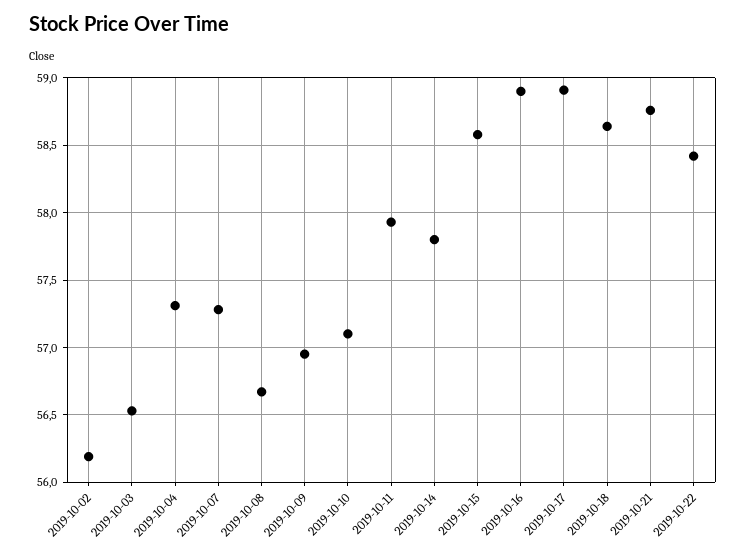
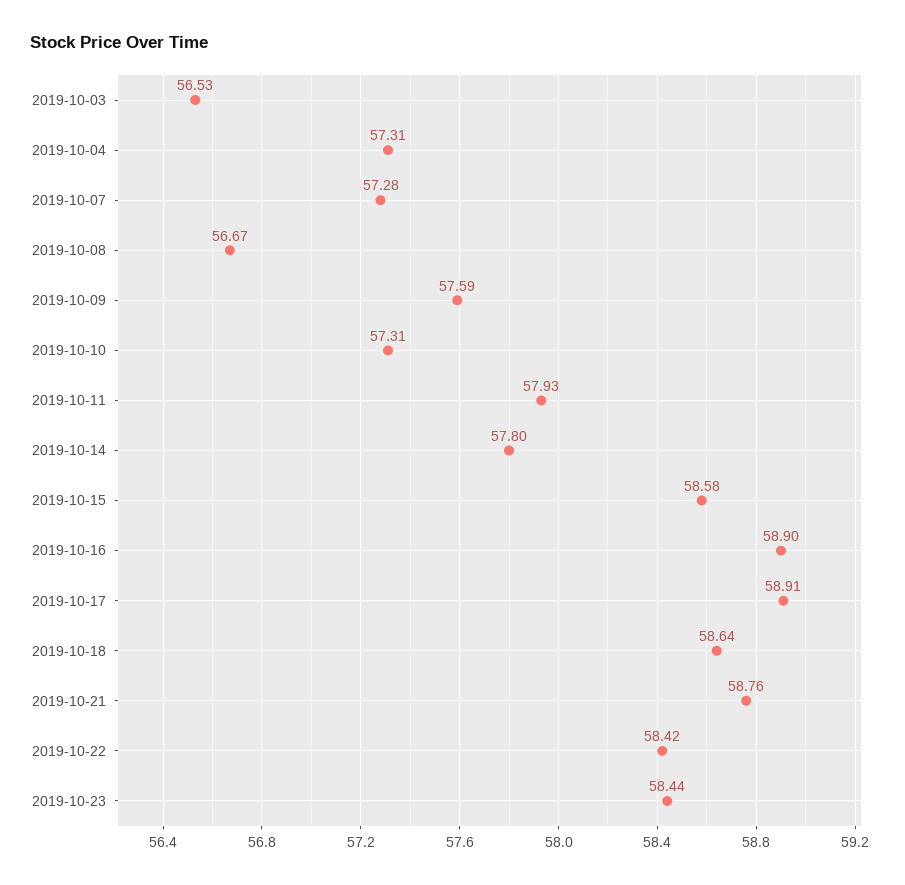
2019-10-02: 56.2 -> none
2019-10-09: 56.95 -> 57.59
2019-10-10: 57.1 -> 57.31
2019-10-23: none -> 58.44

